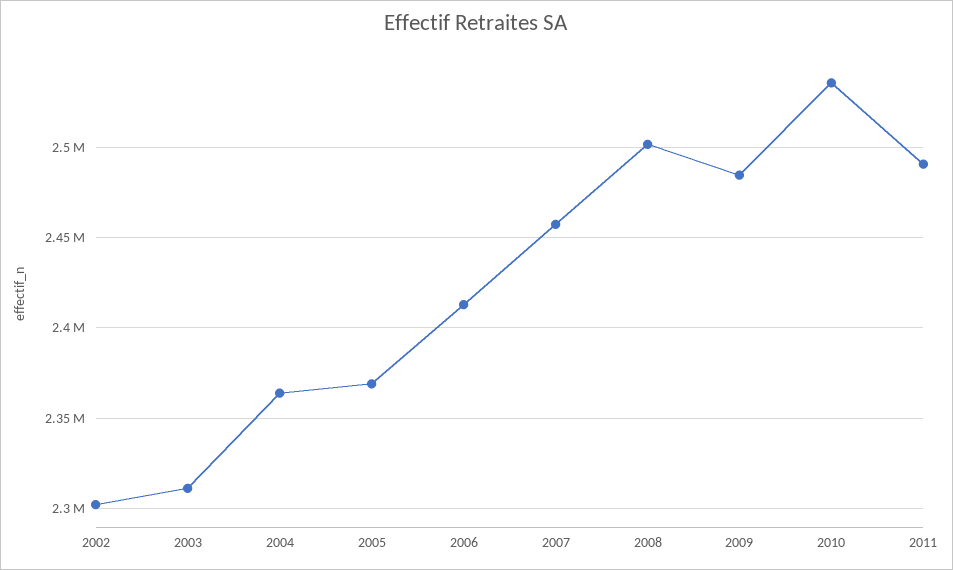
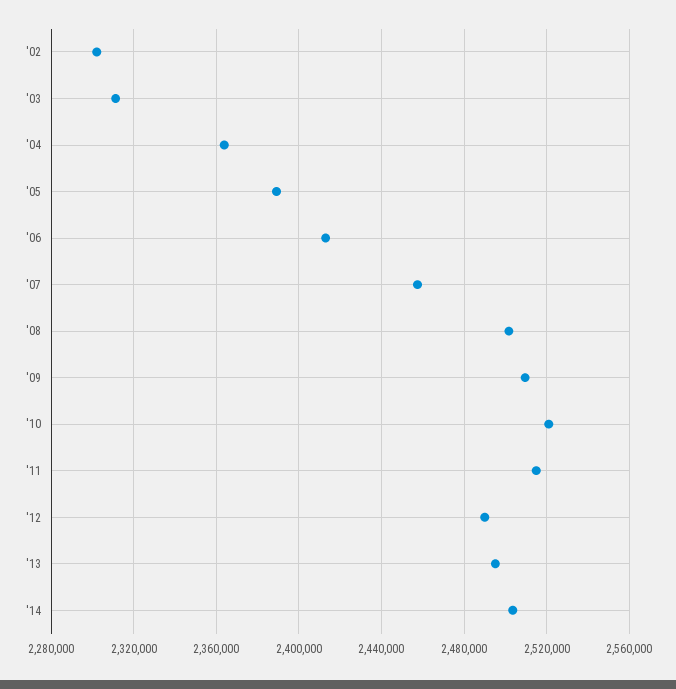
2005: 2370000 -> 2390000
2009: 2485000 -> 2510000
2010: 2535000 -> 2520000
2011: 2490000 -> 2515000
'12: none -> 2490000
'13: none -> 2495000
'14: none -> 2505000

